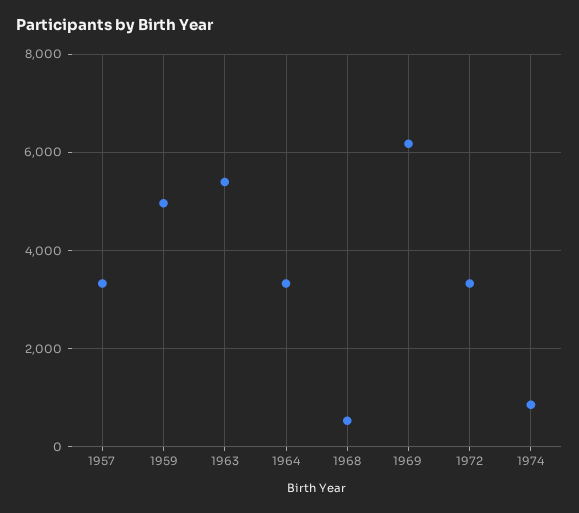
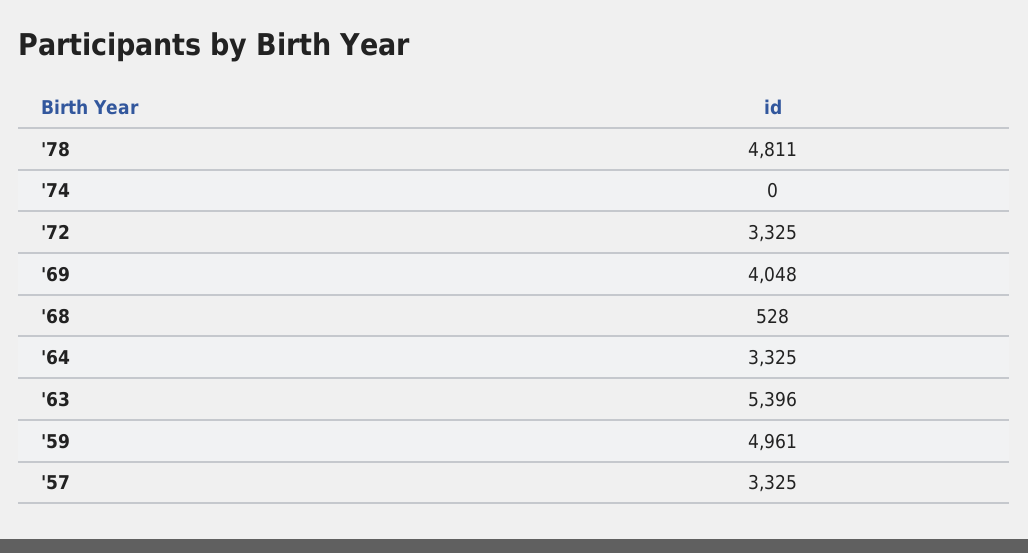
1969: 6200 -> 4048
1974: 800 -> 0
'78: none -> 4811

